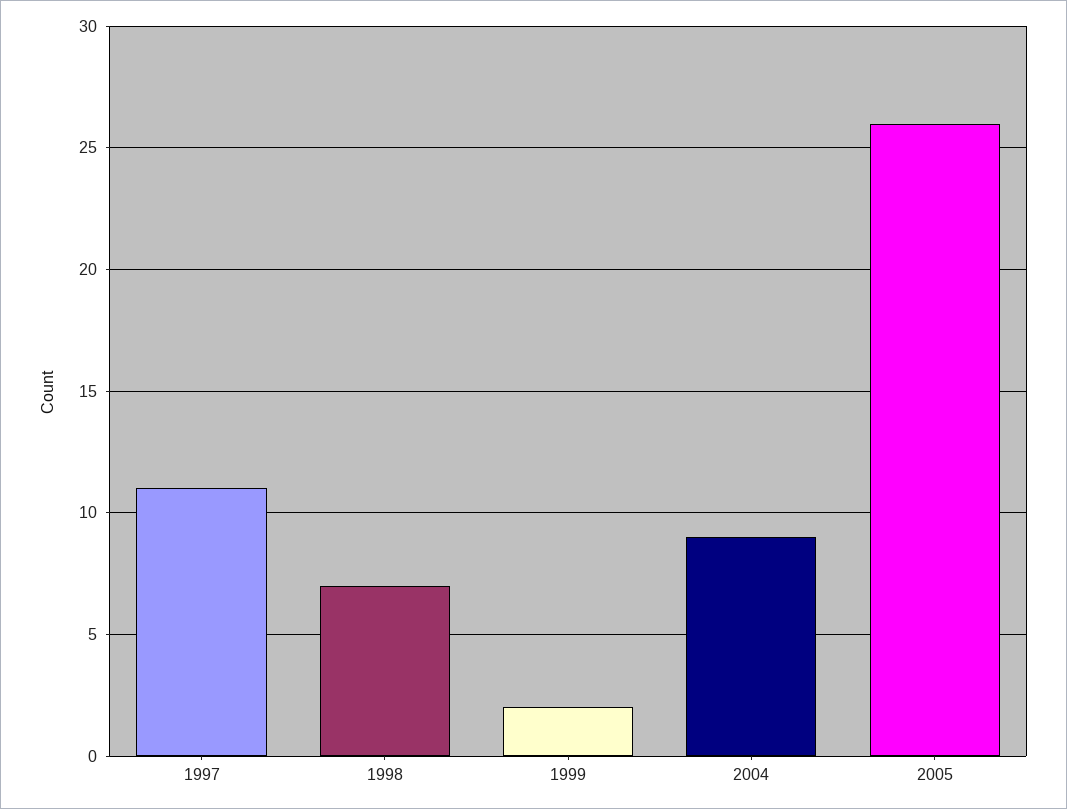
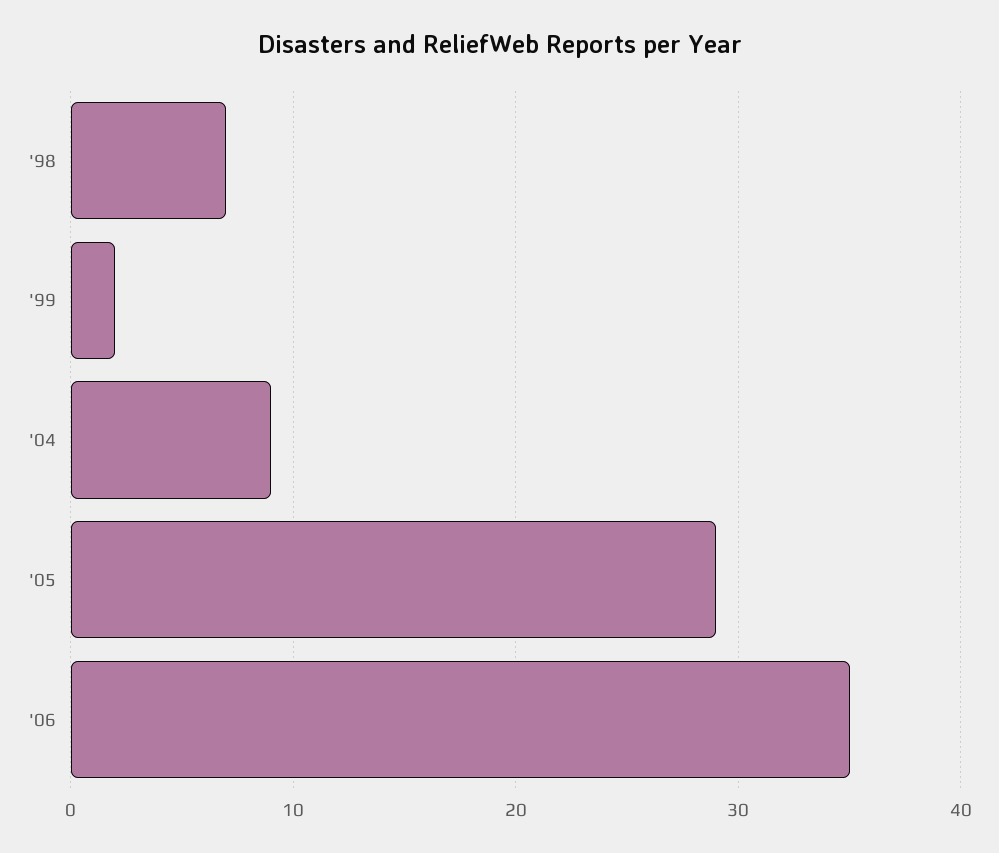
1997: 11 -> none
2005: 26 -> 29
'06: none -> 35

